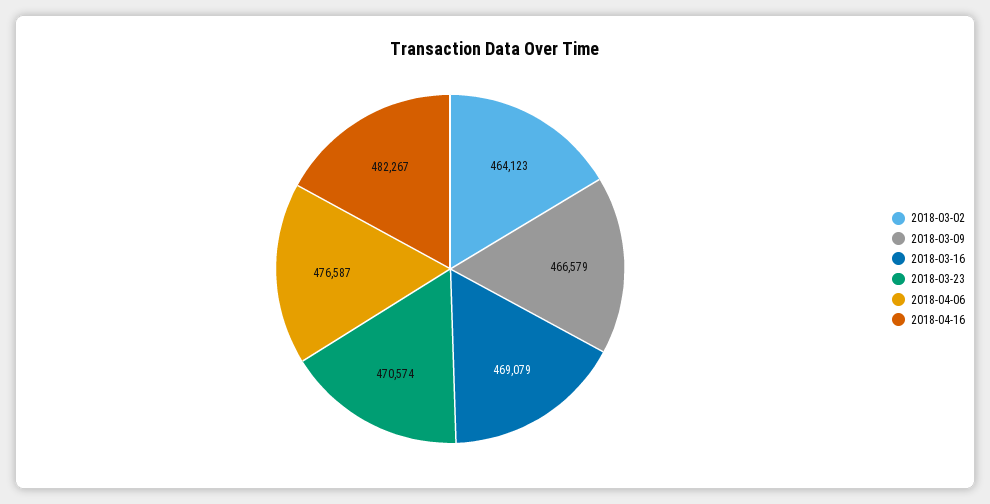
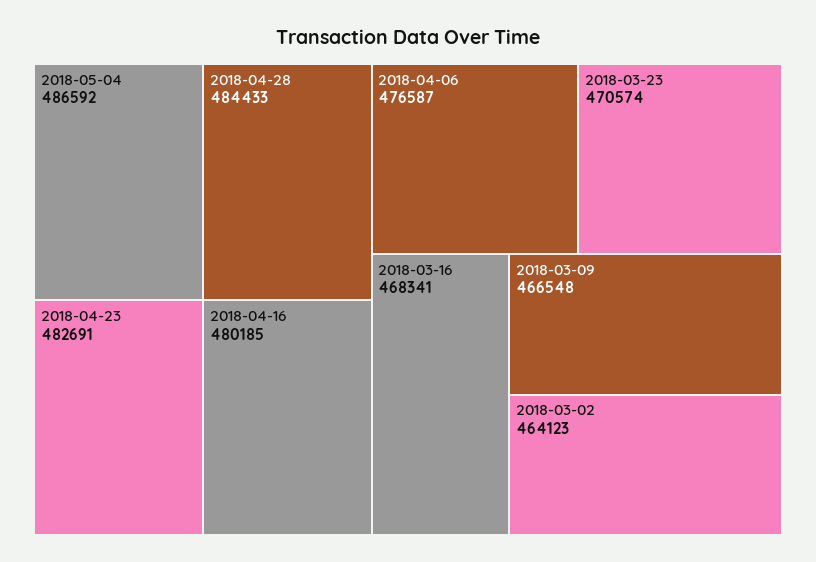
2018-03-09: 466579 -> 466548
2018-03-16: 469079 -> 468341
2018-04-16: 482267 -> 480185
2018-05-04: none -> 486592
2018-04-28: none -> 484433
2018-04-23: none -> 482691

